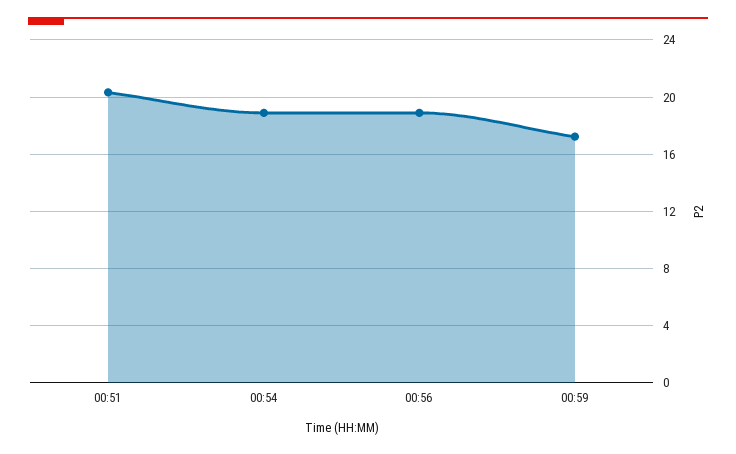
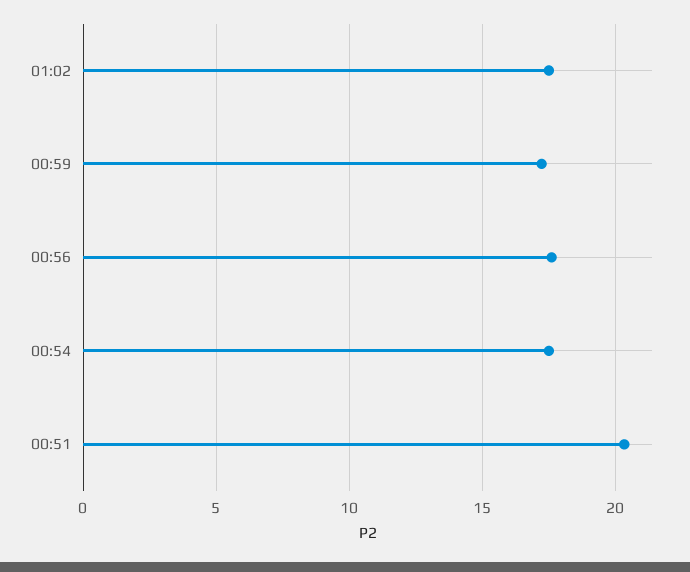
00:54: 19 -> 17.5
00:56: 19 -> 17.5
01:02: none -> 17.5

